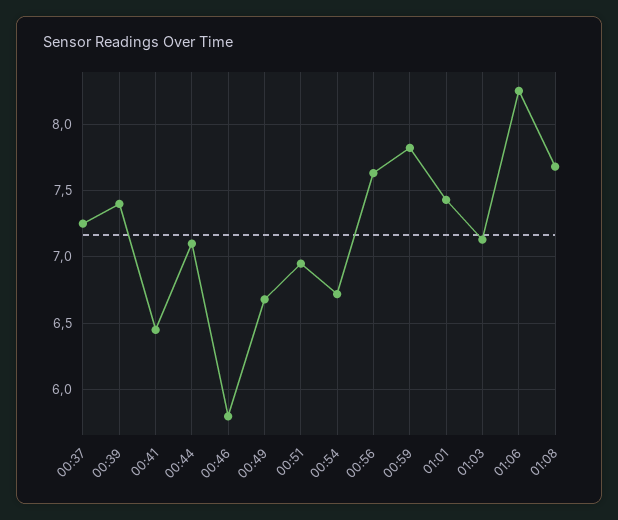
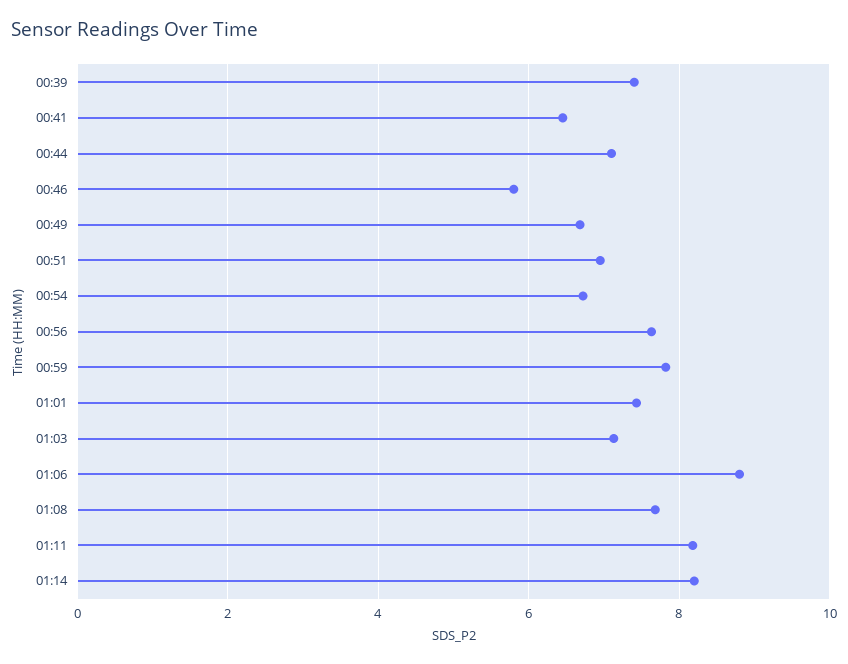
00:37: 7.25 -> none
01:06: 8.25 -> 8.8
01:11: none -> 8.2
01:14: none -> 8.2

